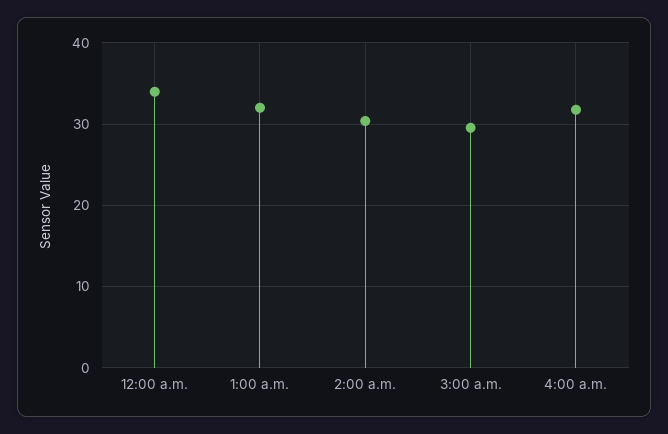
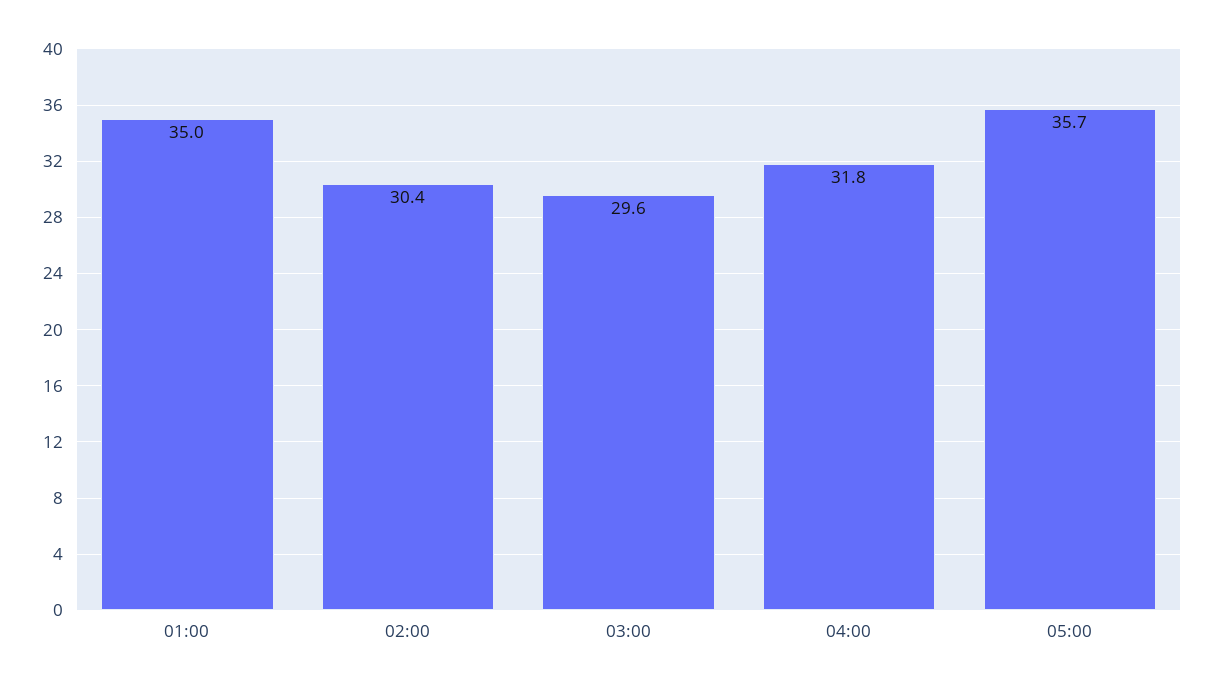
12:00 a.m.: 34 -> none
1:00 a.m.: 32 -> 35
05:00: none -> 35.7

